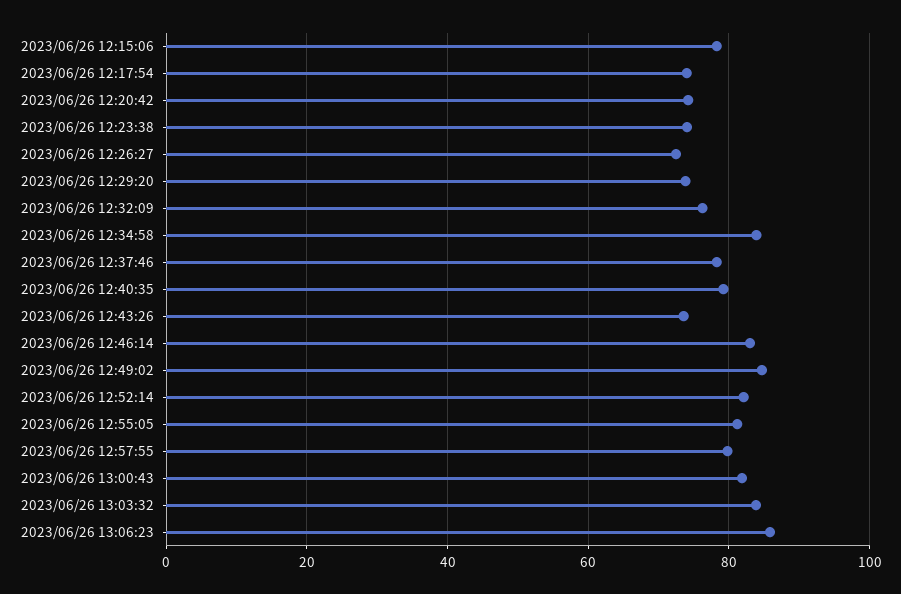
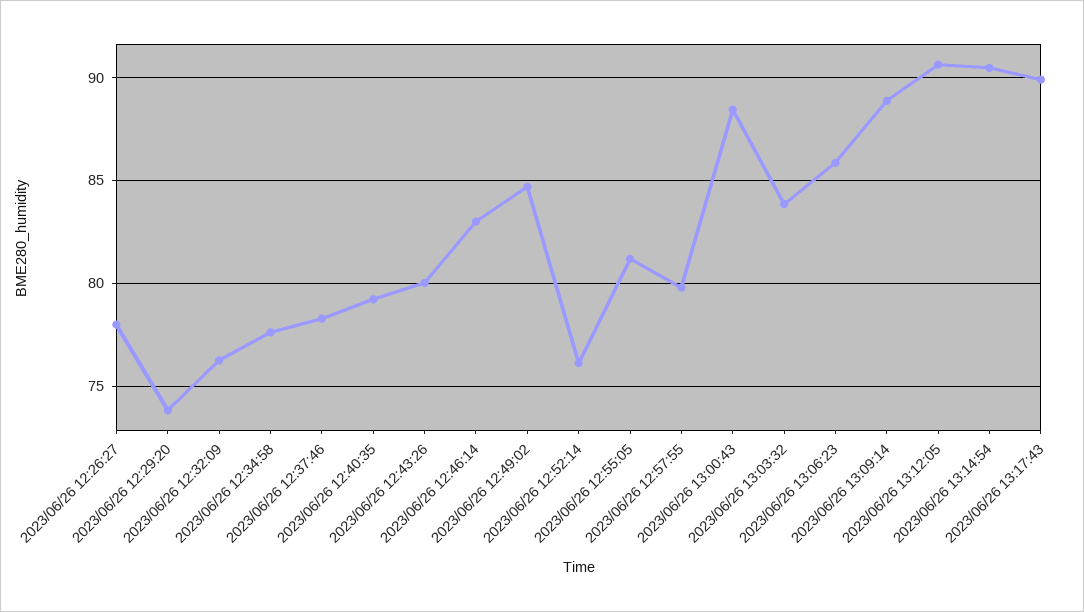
2023/06/26 12:15:06: 78 -> none
2023/06/26 12:17:54: 74 -> none
2023/06/26 12:20:42: 74 -> none
2023/06/26 12:23:38: 74 -> none
2023/06/26 12:26:27: 72 -> 78
2023/06/26 12:34:58: 84 -> 77.5
2023/06/26 12:43:26: 74 -> 80
2023/06/26 12:52:14: 82 -> 76
2023/06/26 13:00:43: 82 -> 88.5
2023/06/26 13:09:14: none -> 89
2023/06/26 13:12:05: none -> 90.5
2023/06/26 13:14:54: none -> 90.5
2023/06/26 13:17:43: none -> 90

